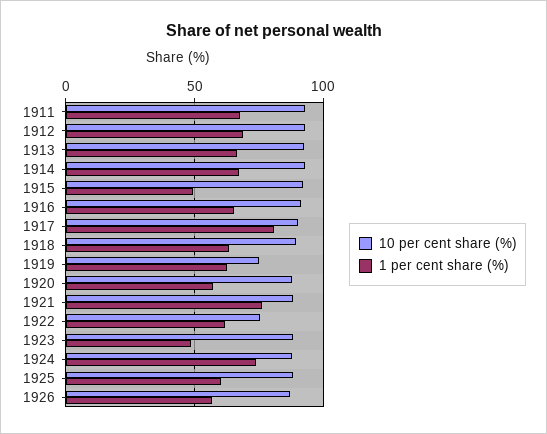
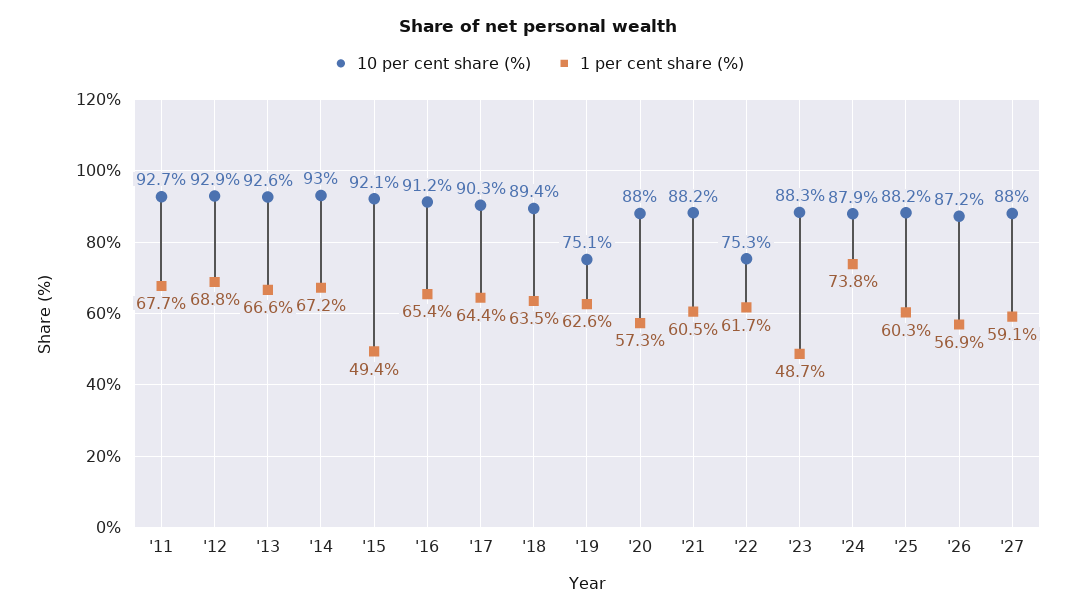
1 per cent share (%), 1917: 80 -> 64.4
1 per cent share (%), 1921: 75 -> 60.5
10 per cent share (%), '27: none -> 88
1 per cent share (%), '27: none -> 59.1

